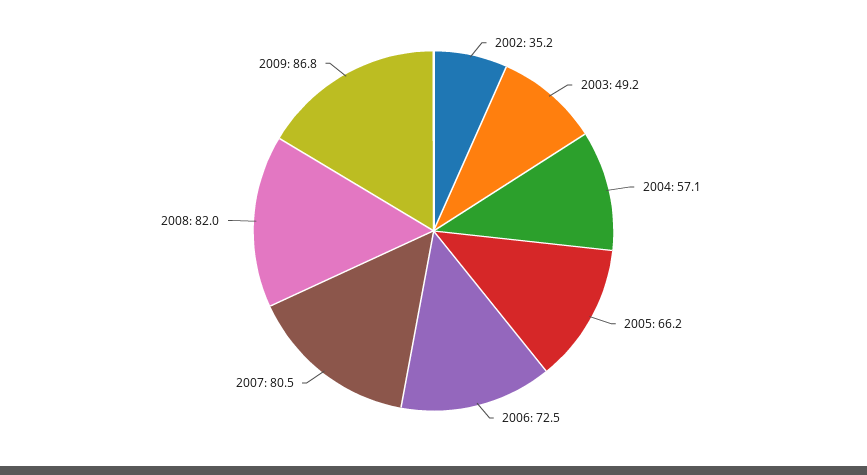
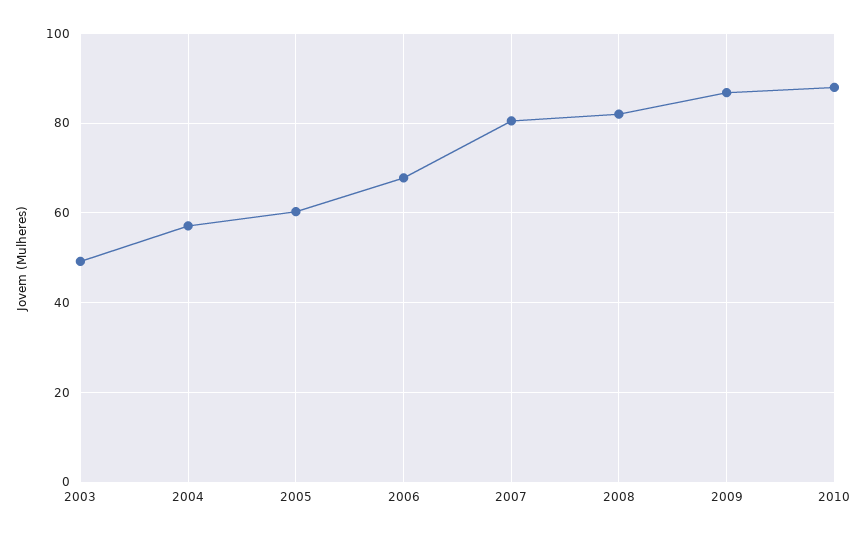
2002: 35.2 -> none
2005: 66.2 -> 60
2006: 72.5 -> 68
2010: none -> 88

